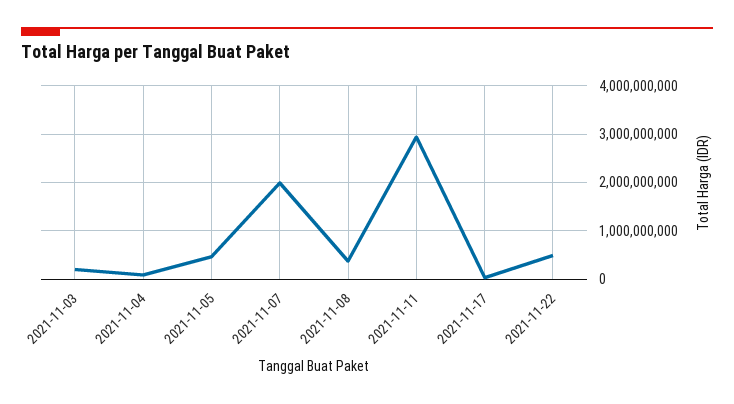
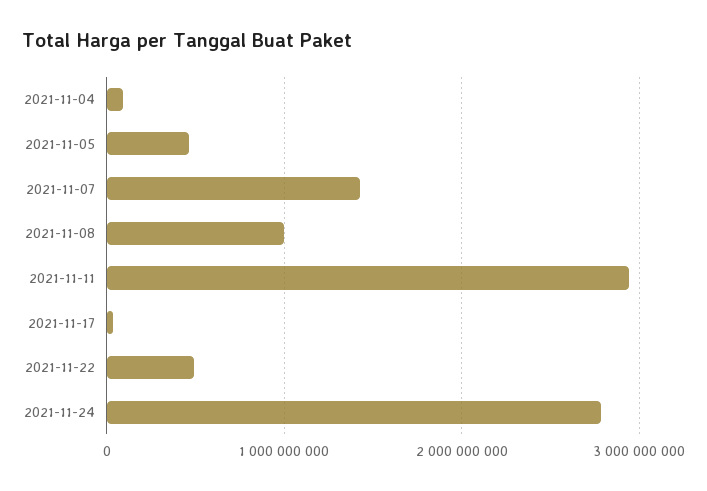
2021-11-03: 200000000 -> none
2021-11-07: 2000000000 -> 1400000000
2021-11-08: 400000000 -> 1000000000
2021-11-24: none -> 2800000000

